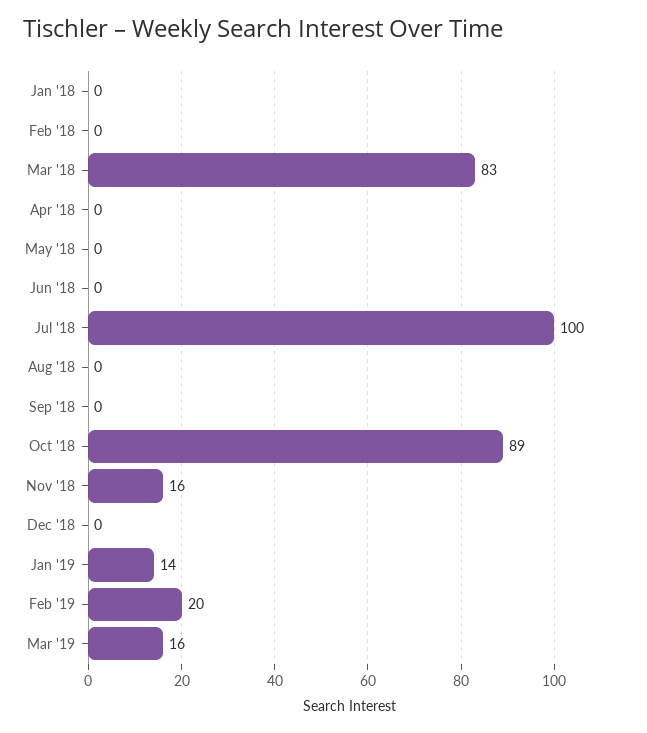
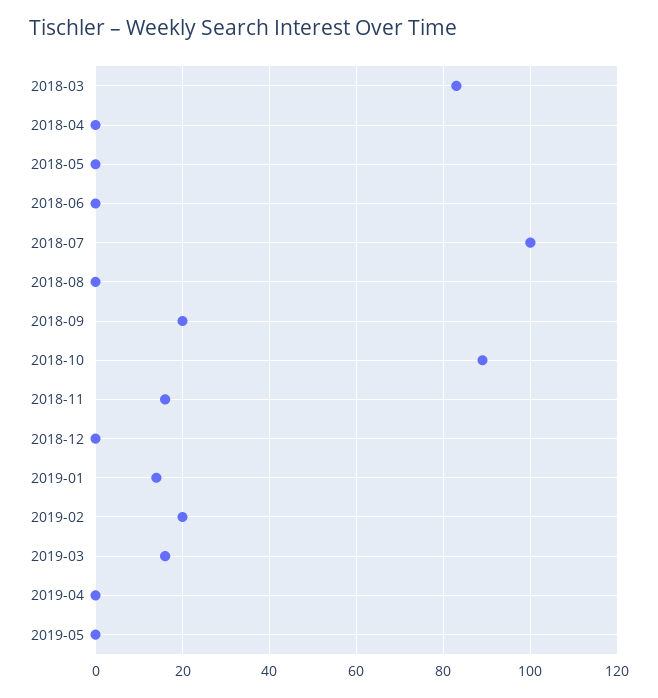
Jan '18: 0 -> none
Feb '18: 0 -> none
Sep '18: 0 -> 20
2019-04: none -> 0
2019-05: none -> 0

